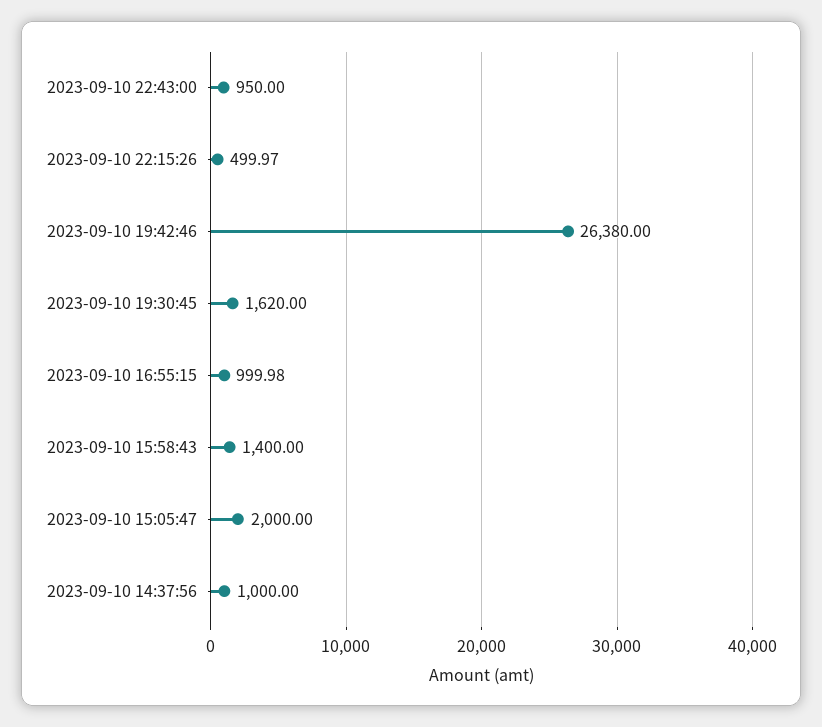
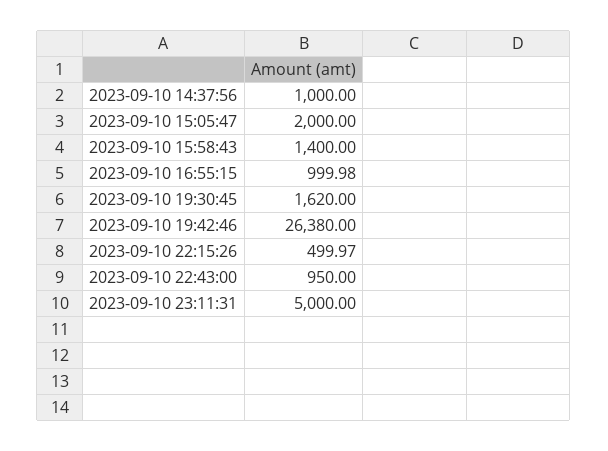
2023-09-10 23:11:31: none -> 5000

